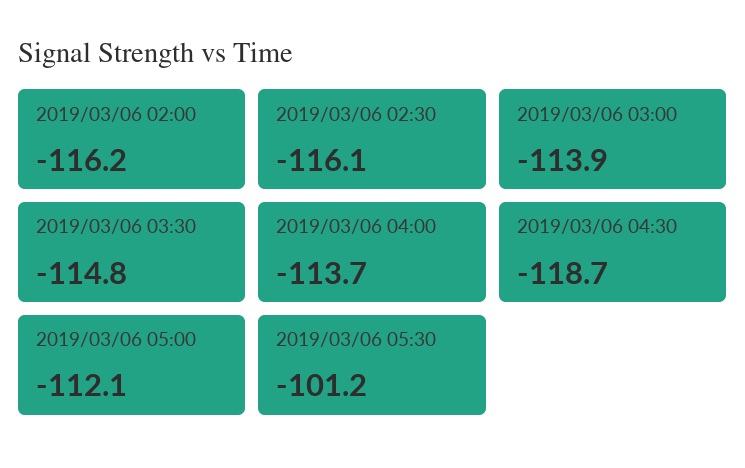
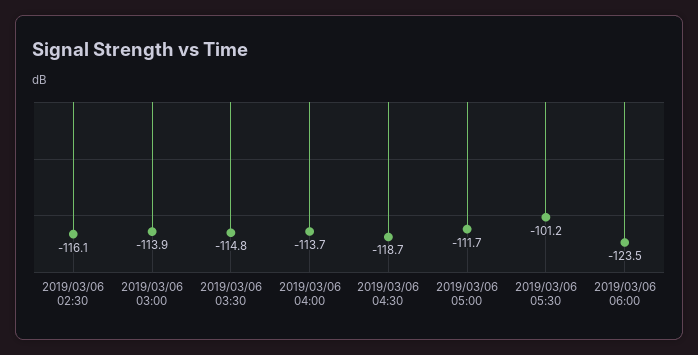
2019/03/06 02:00: -116.2 -> none
2019/03/06 05:00: -112.1 -> -111.7
2019/03/06 06:00: none -> -123.5

